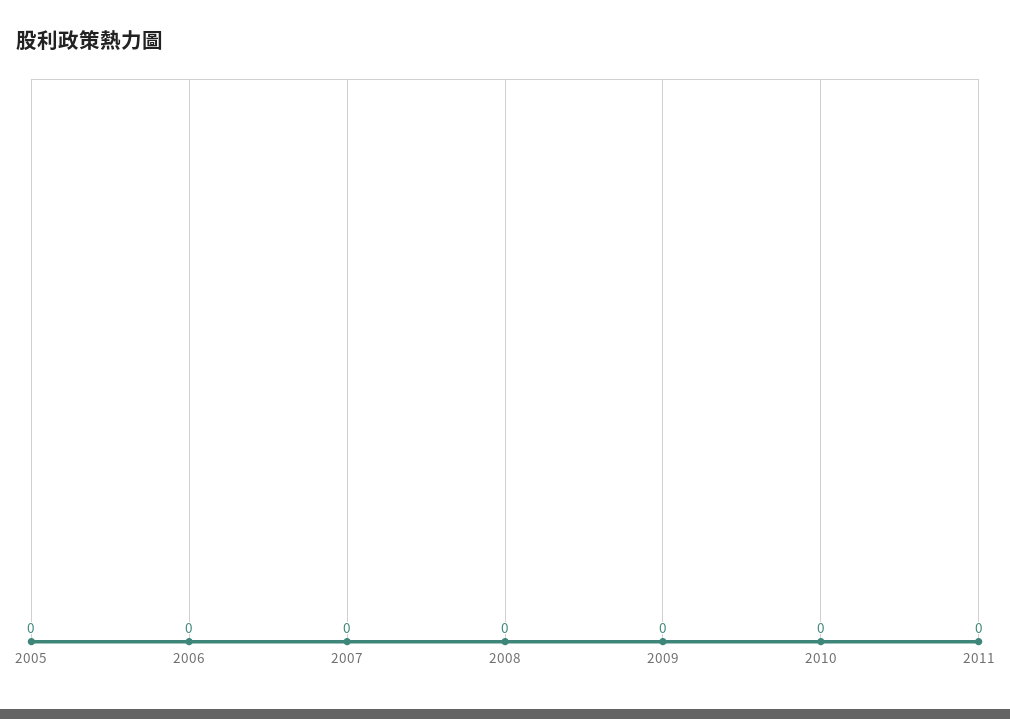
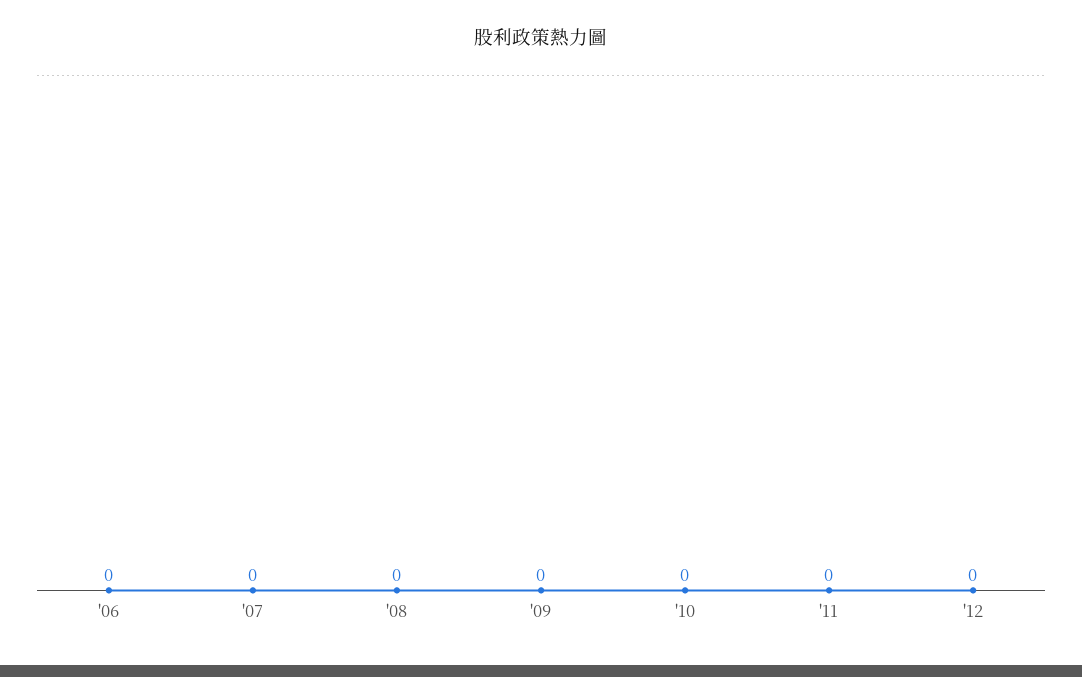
2005: 0 -> none
'12: none -> 0

